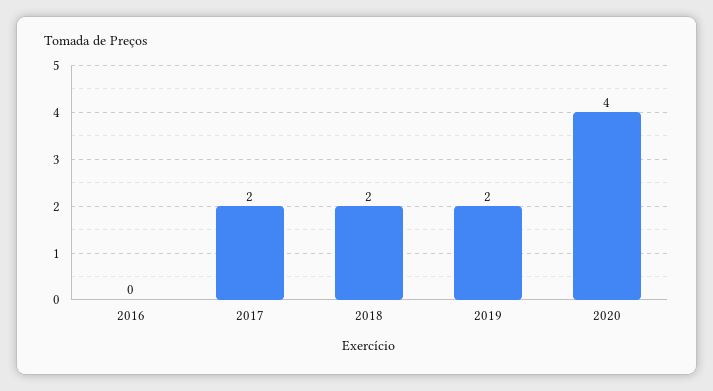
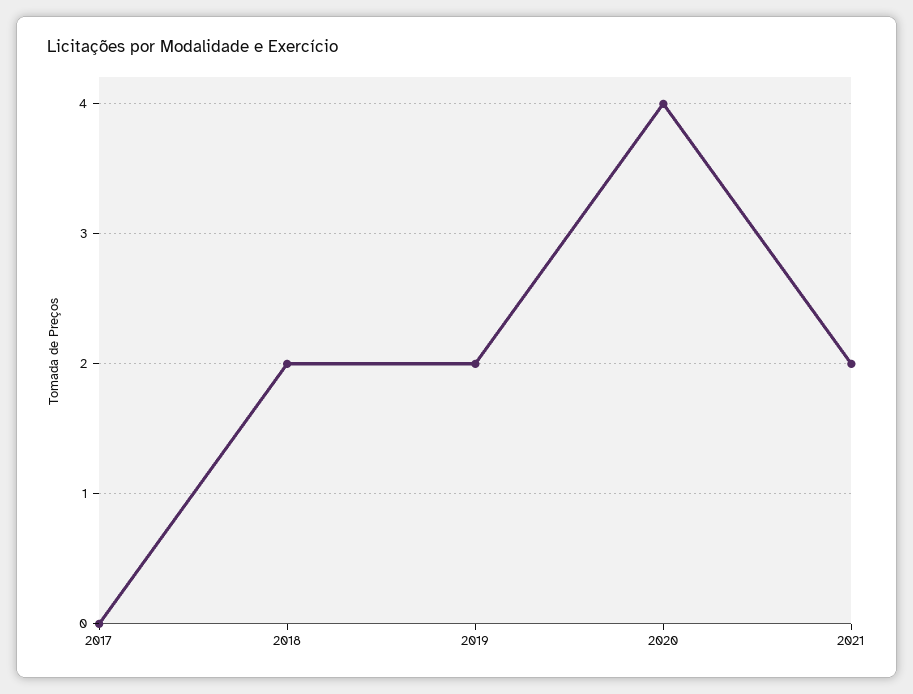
2016: 0 -> none
2017: 2 -> 0
2021: none -> 2

